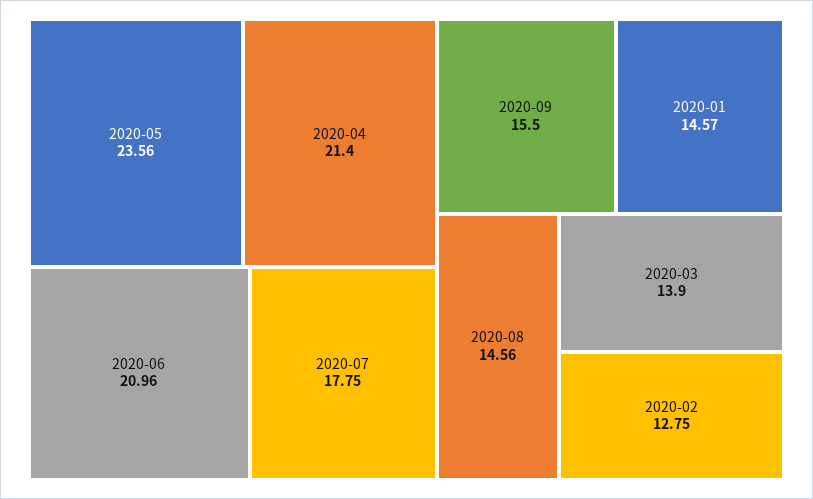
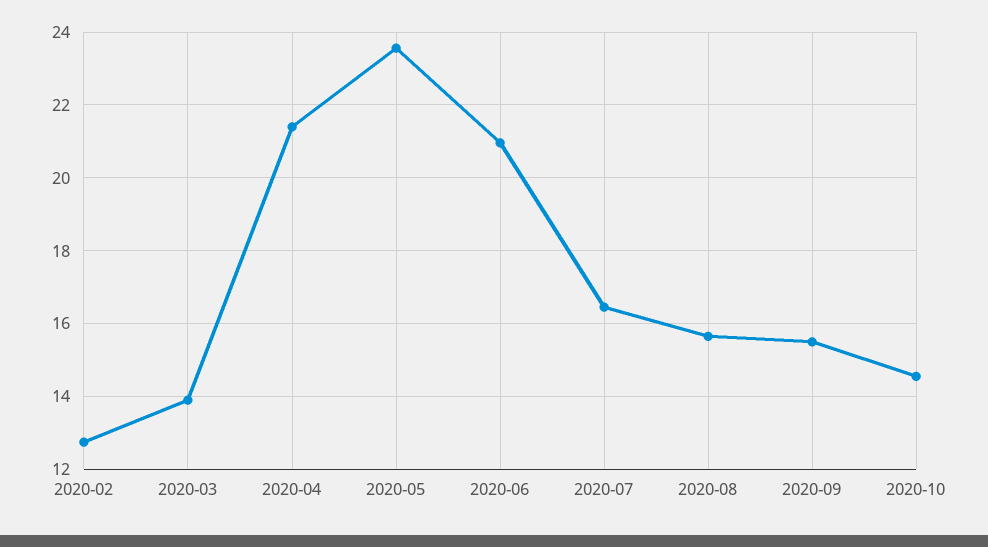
2020-07: 17.75 -> 16.4
2020-01: 14.57 -> none
2020-08: 14.56 -> 15.6
2020-10: none -> 14.6

